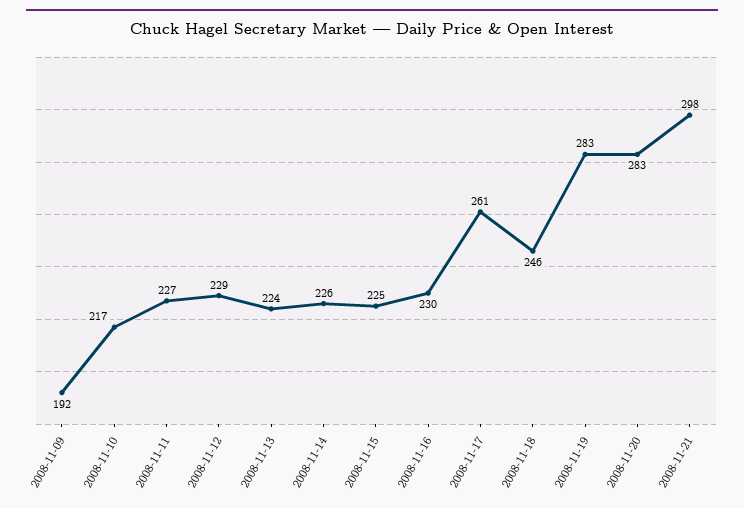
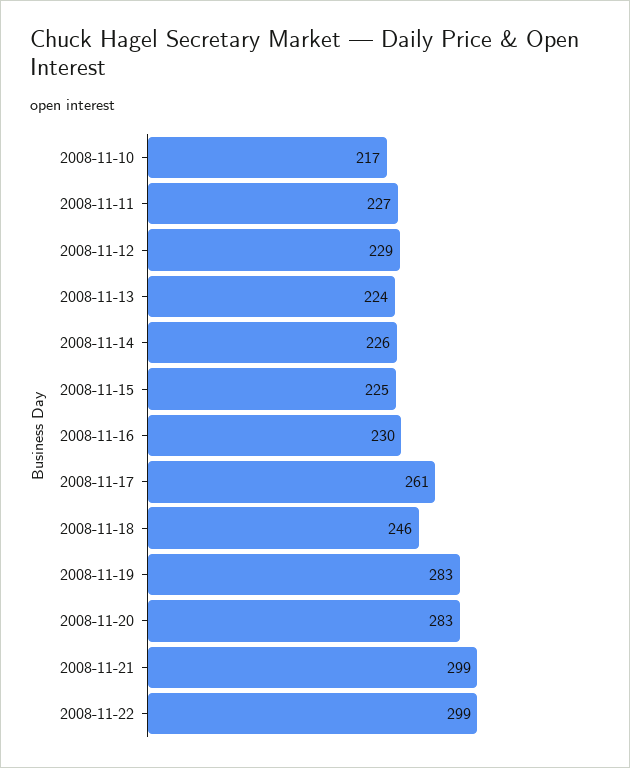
2008-11-09: 192 -> none
2008-11-21: 298 -> 299
2008-11-22: none -> 299

